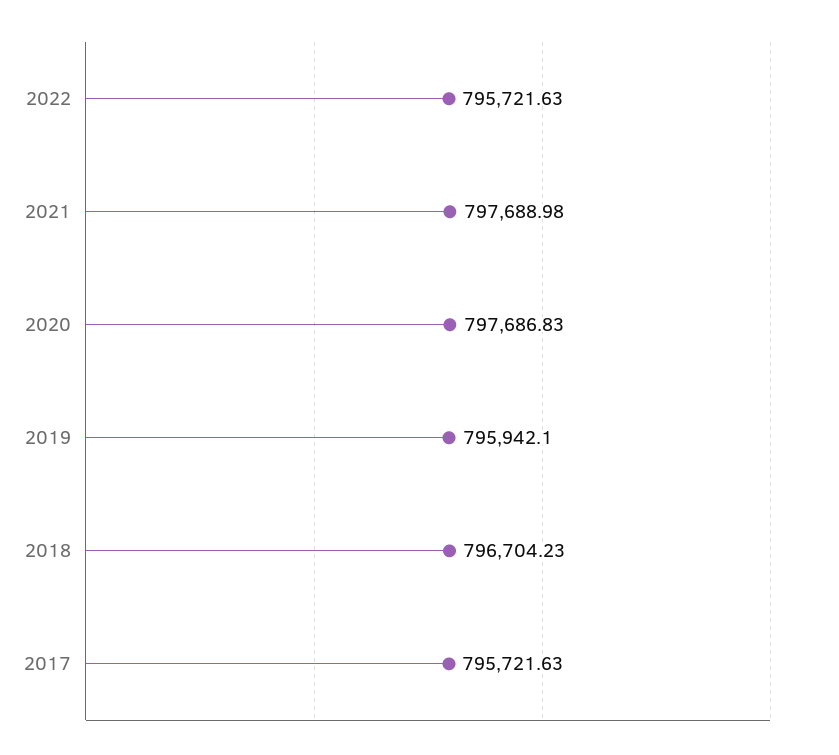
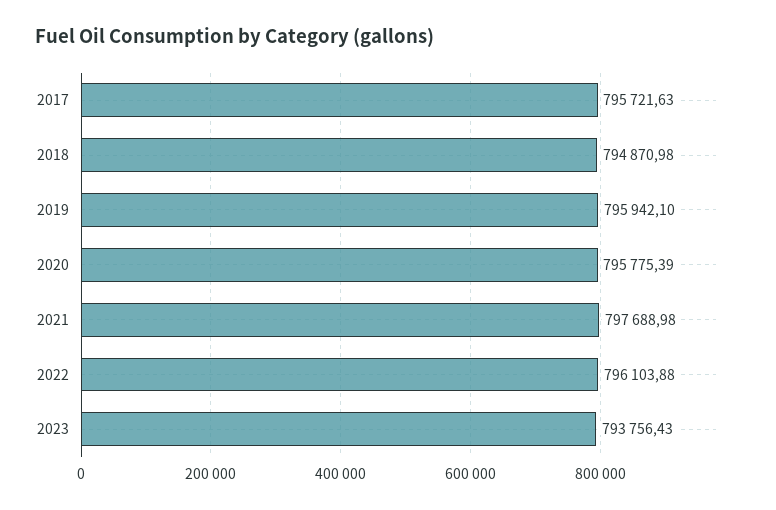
2022: 795721.63 -> 796103.88
2020: 797686.83 -> 795775.39
2018: 796704.23 -> 794870.98
2023: none -> 793756.43

